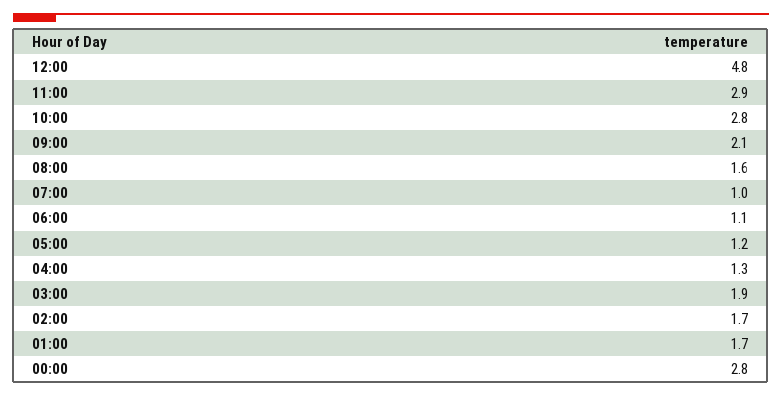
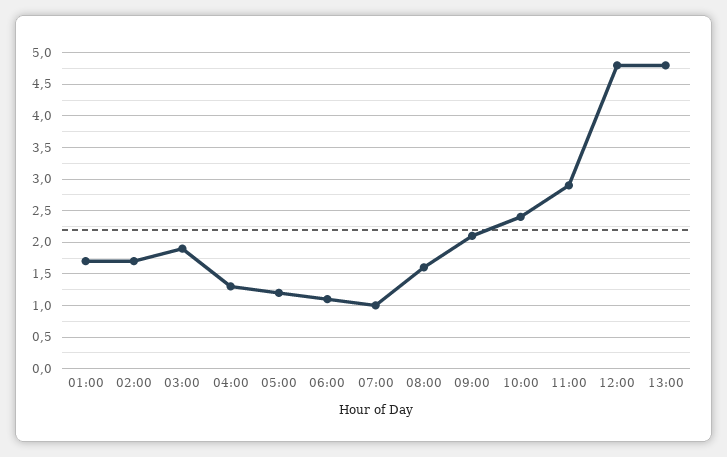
10:00: 2.8 -> 2.4
00:00: 2.8 -> none
13:00: none -> 4.8

